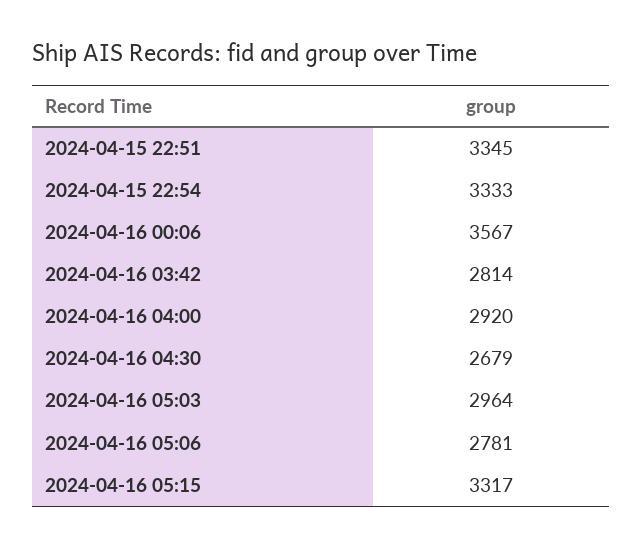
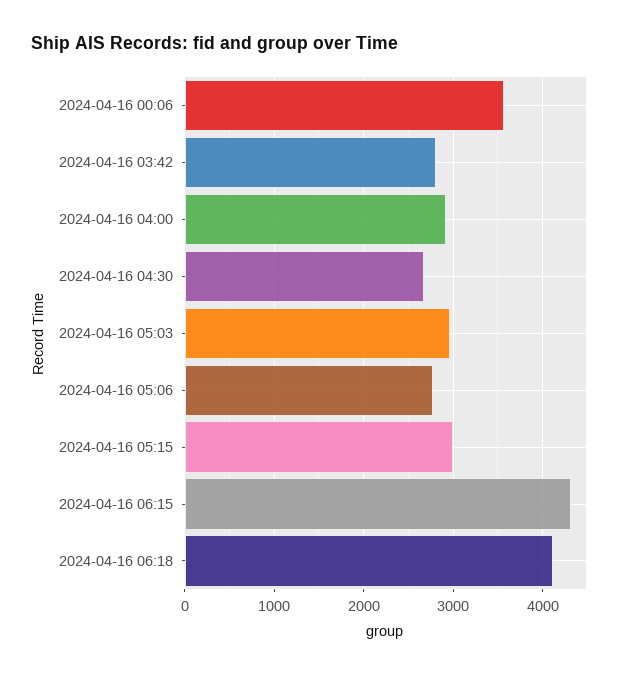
2024-04-15 22:51: 3345 -> none
2024-04-15 22:54: 3333 -> none
2024-04-16 05:15: 3317 -> 3000
2024-04-16 06:15: none -> 4300
2024-04-16 06:18: none -> 4100

